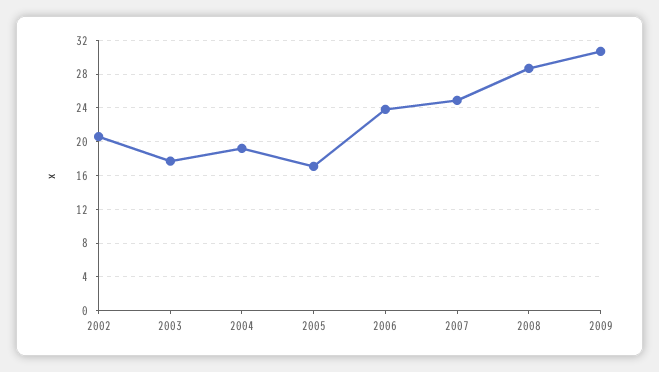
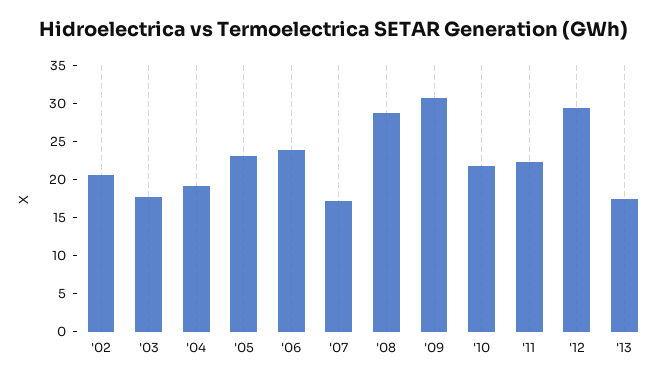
2005: 17 -> 22.5
2007: 25 -> 17.5
'10: none -> 22.5
'11: none -> 22.5
'12: none -> 30
'13: none -> 17.5

